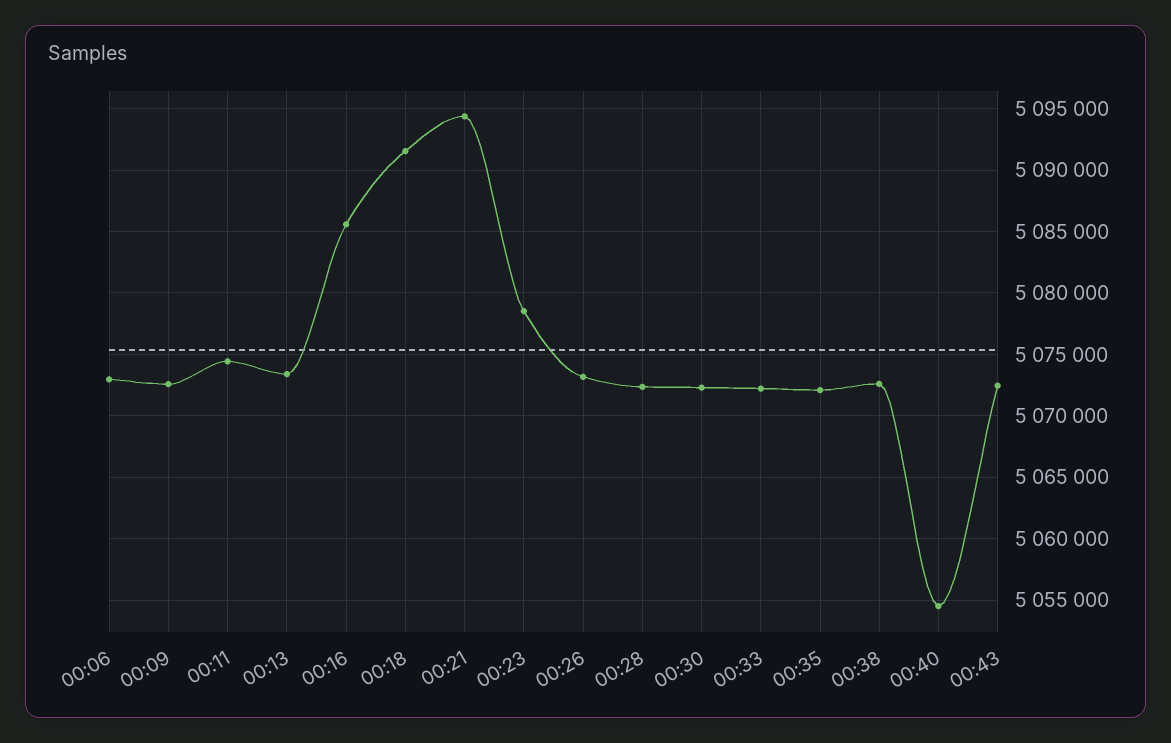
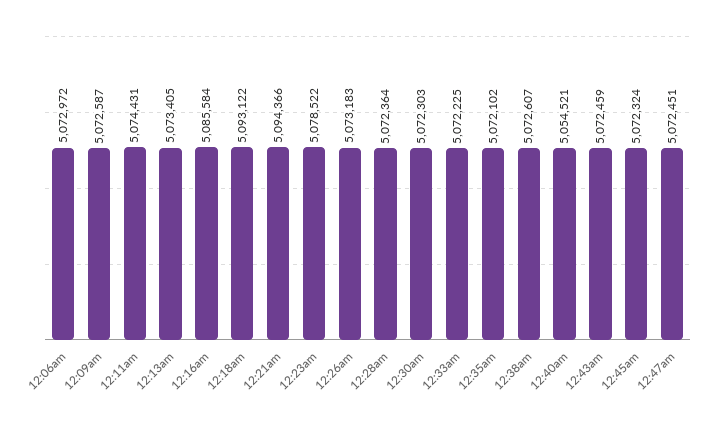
00:18: 5091500 -> 5093122
12:45am: none -> 5072324
12:47am: none -> 5072451

